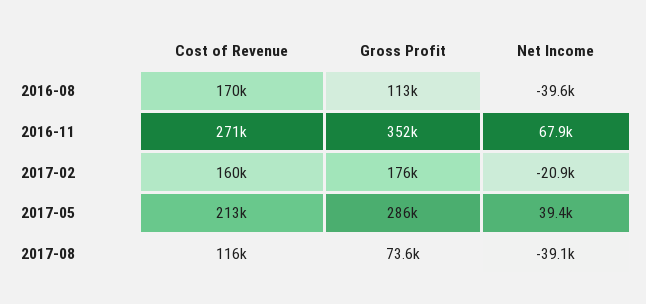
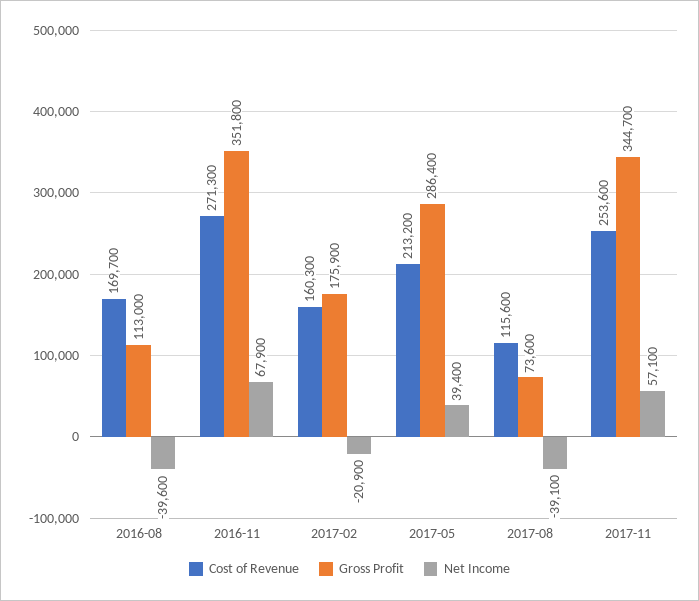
Cost of Revenue, 2017-11: none -> 253600
Gross Profit, 2017-11: none -> 344700
Net Income, 2017-11: none -> 57100

